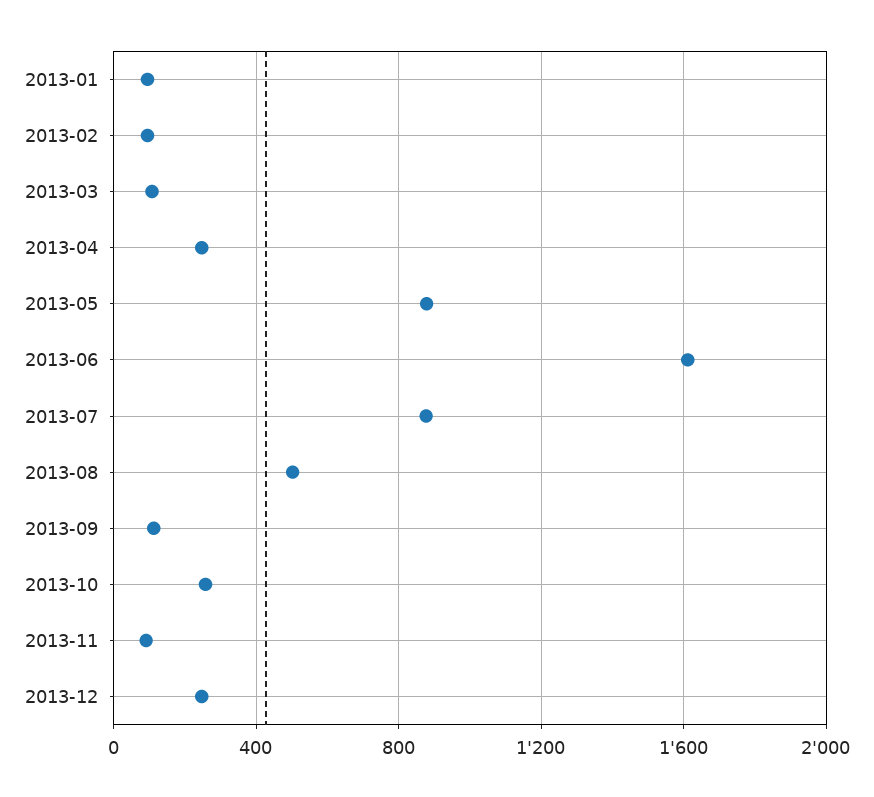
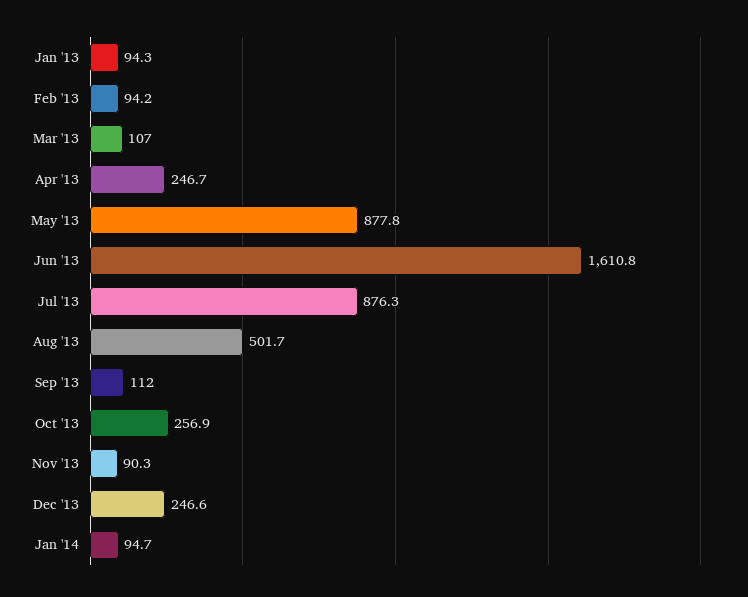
Jan '14: none -> 94.7

